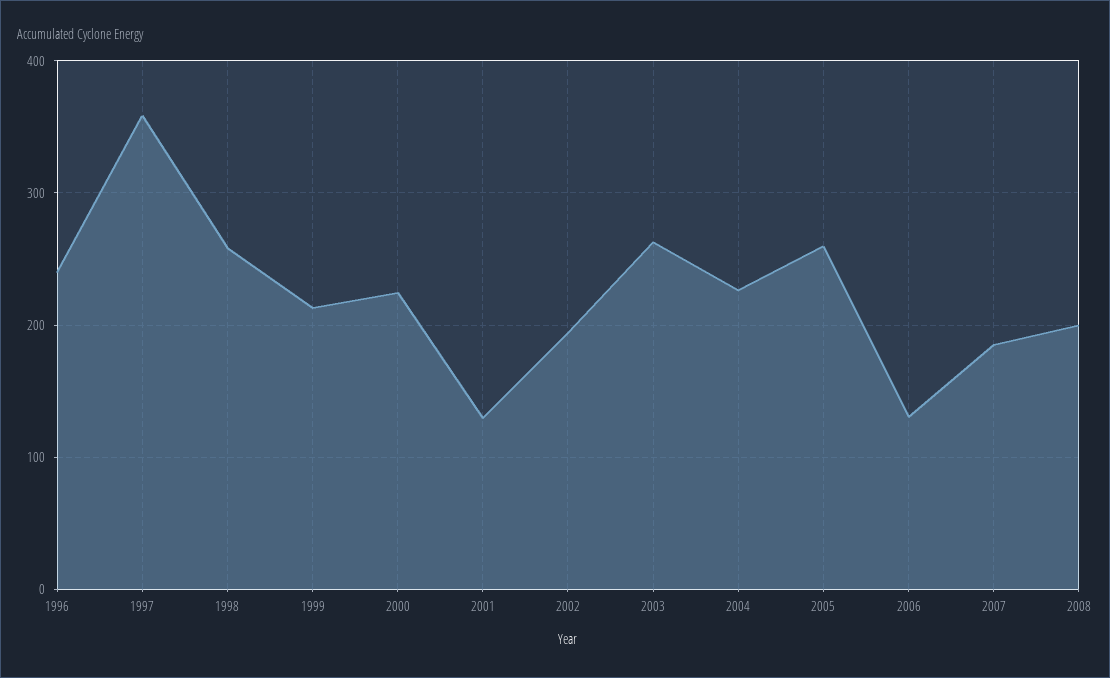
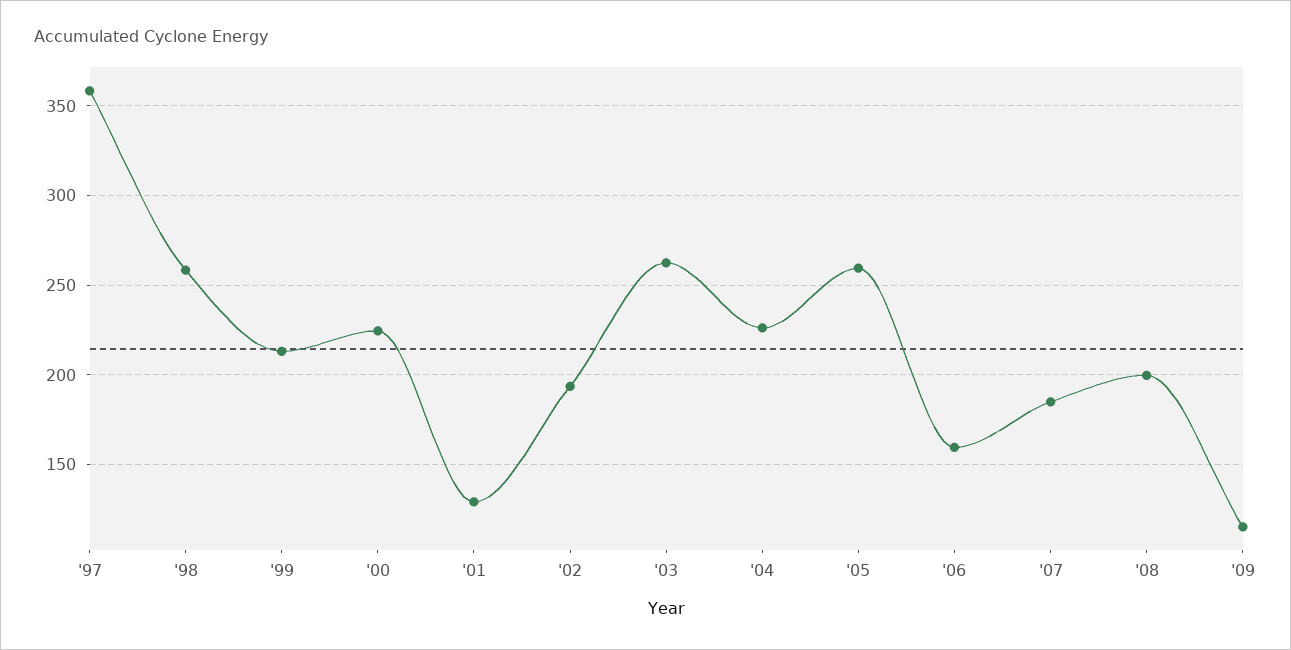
1996: 240 -> none
2006: 130 -> 160
'09: none -> 115

